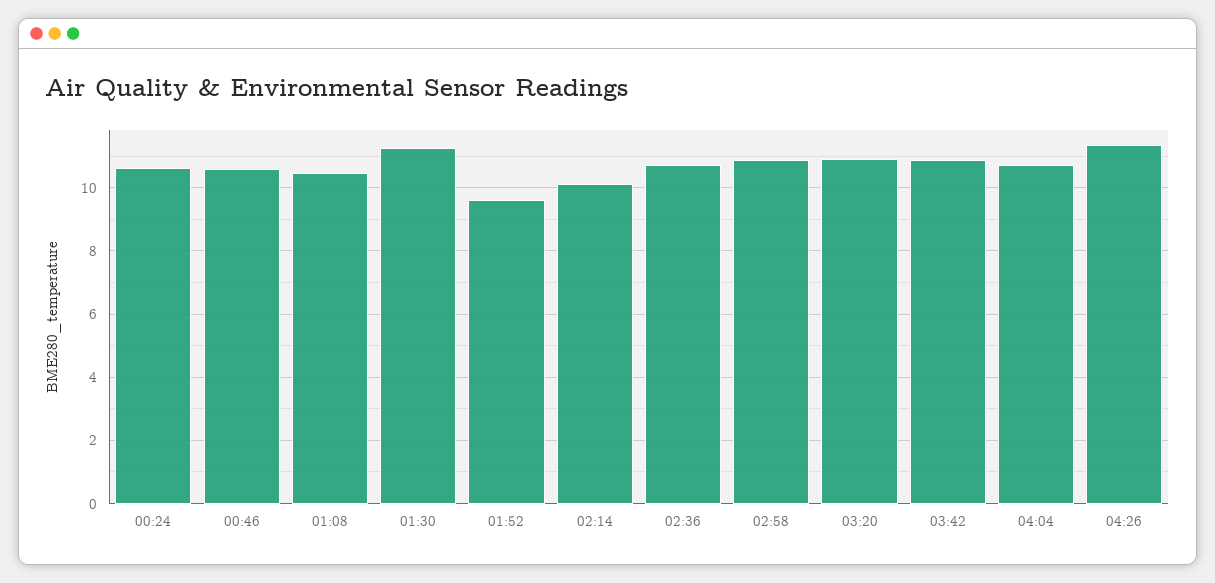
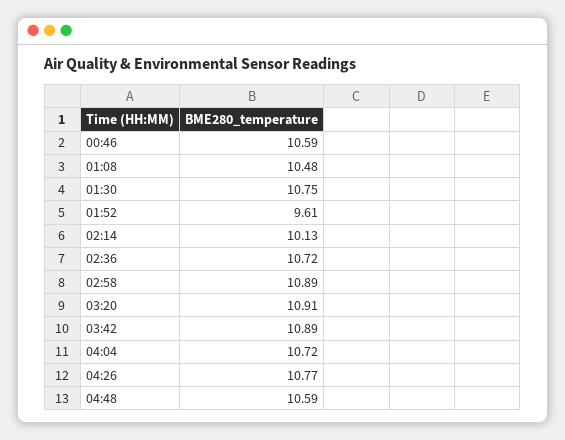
00:24: 10.6 -> none
01:30: 11.2 -> 10.75
04:26: 11.4 -> 10.77
04:48: none -> 10.59

